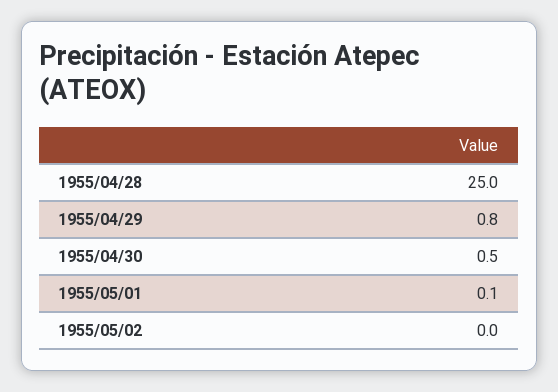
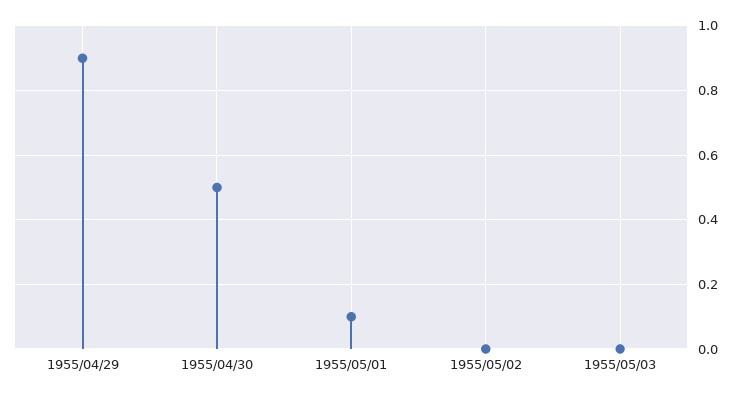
1955/04/28: 25 -> none
1955/04/29: 0.8 -> 0.9
1955/05/03: none -> 0

